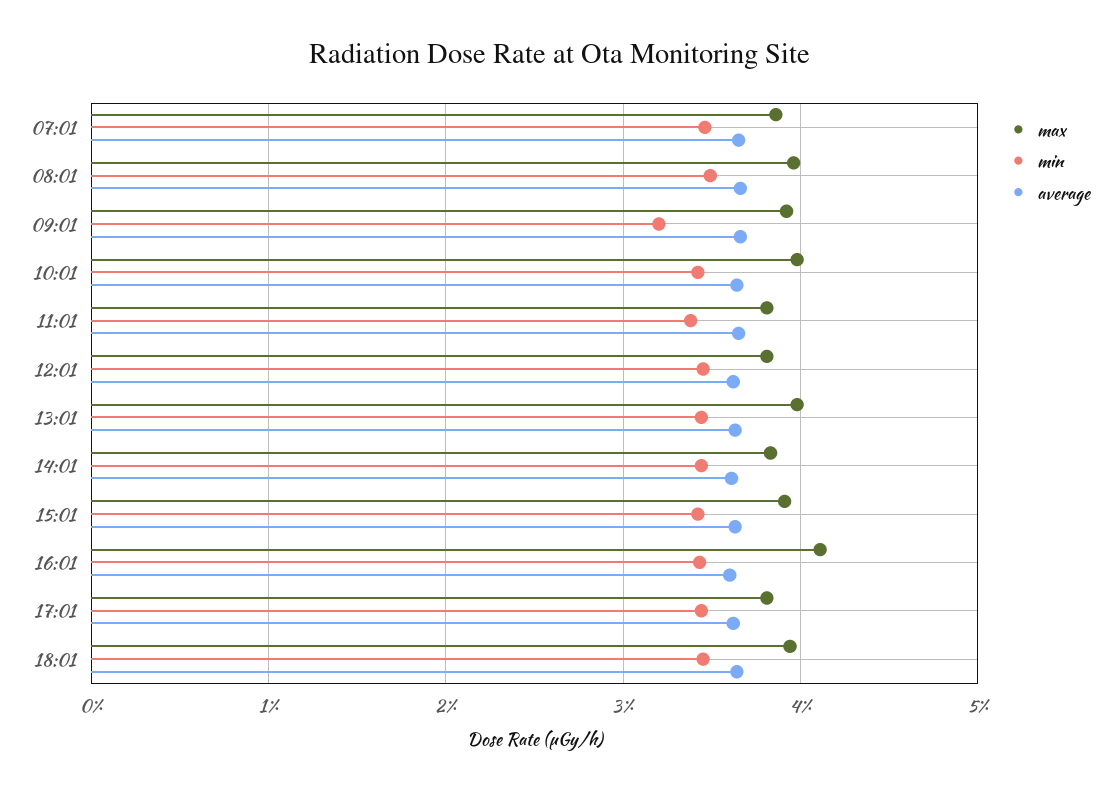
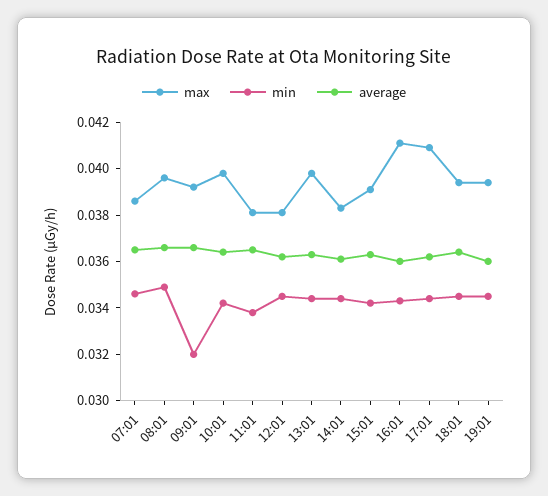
max, 17:01: 0.038 -> 0.041
max, 19:01: none -> 0.0395
min, 19:01: none -> 0.0345
average, 19:01: none -> 0.036

